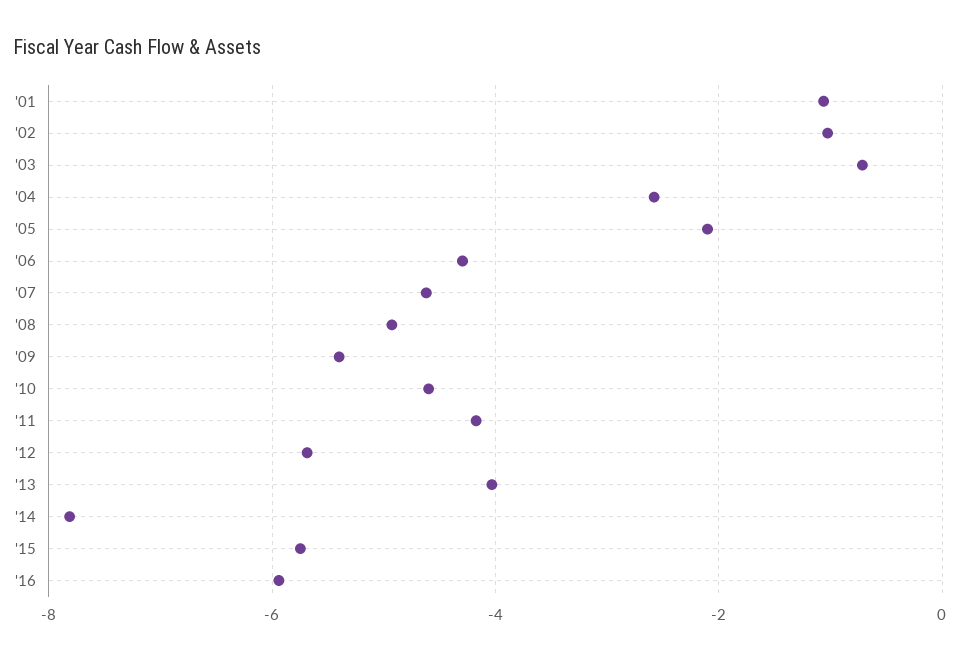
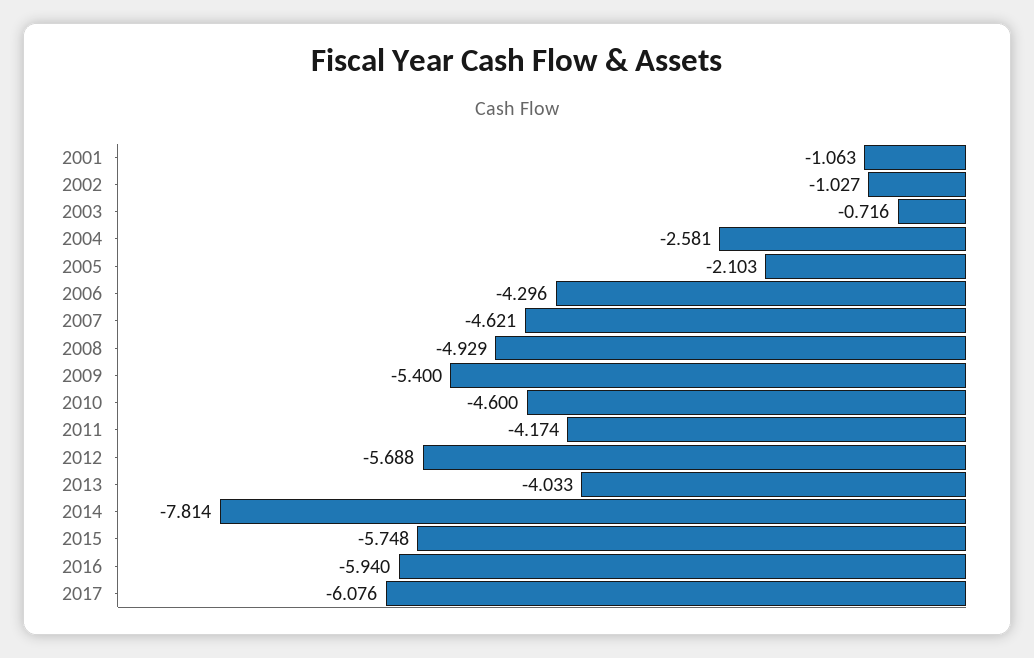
2017: none -> -6.076

